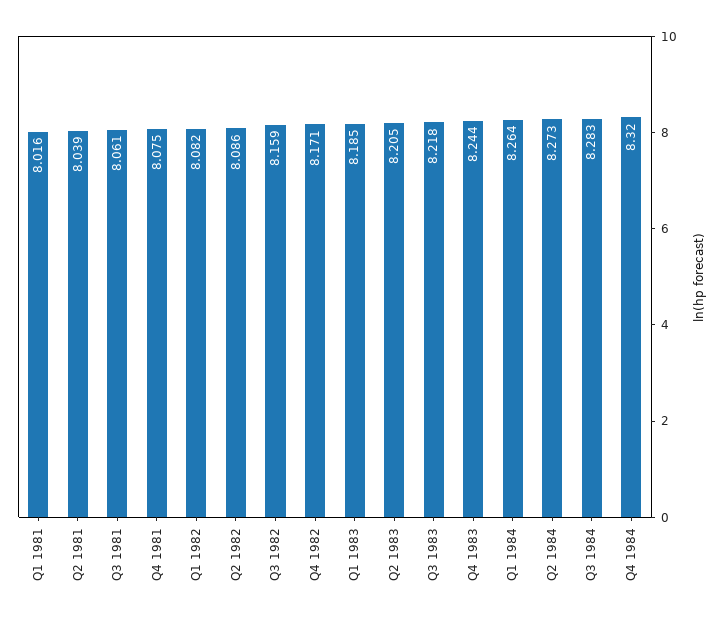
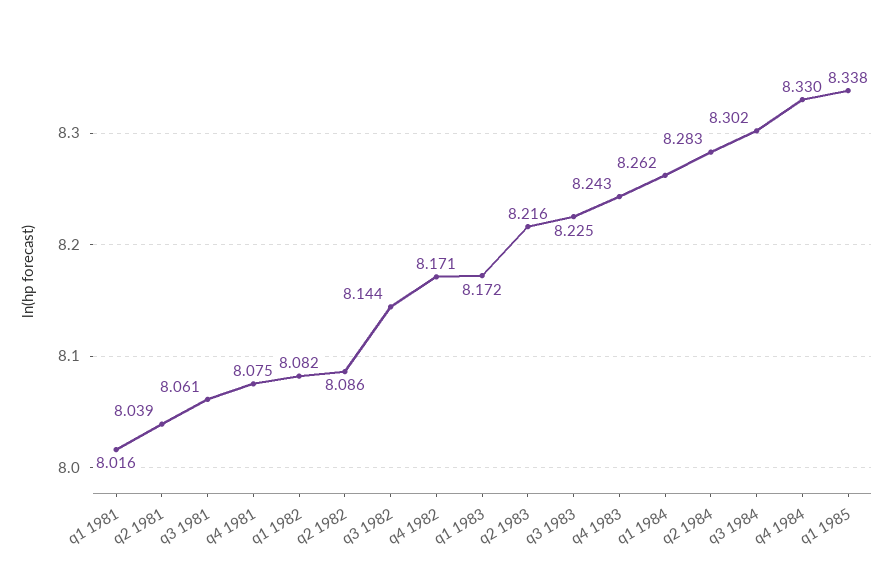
Q3 1982: 8.159 -> 8.144
Q1 1983: 8.185 -> 8.172
Q2 1983: 8.205 -> 8.216
Q3 1983: 8.218 -> 8.225
Q4 1983: 8.244 -> 8.243
Q1 1984: 8.264 -> 8.262
Q2 1984: 8.273 -> 8.283
Q3 1984: 8.283 -> 8.302
Q4 1984: 8.32 -> 8.33
q1 1985: none -> 8.338

